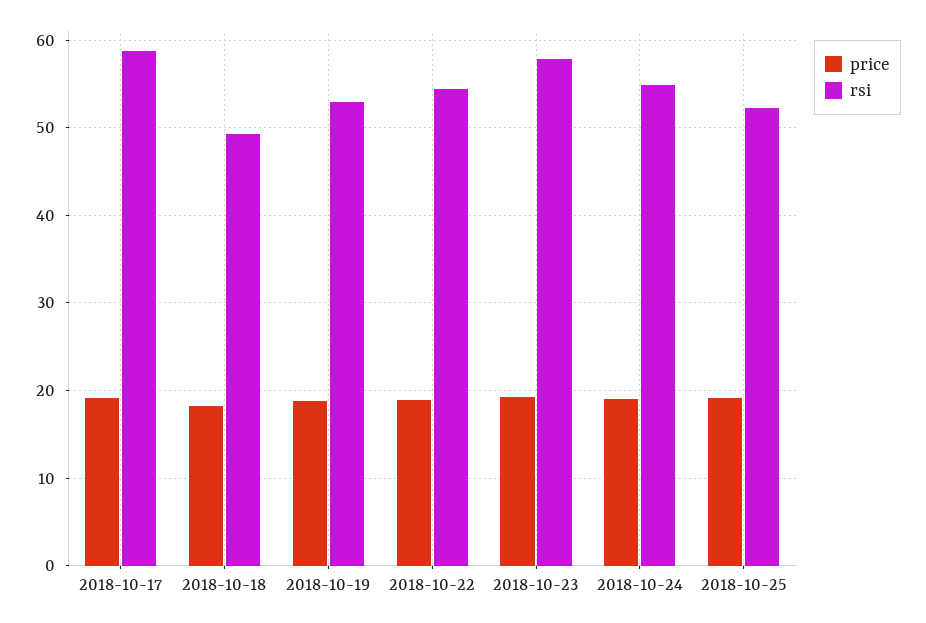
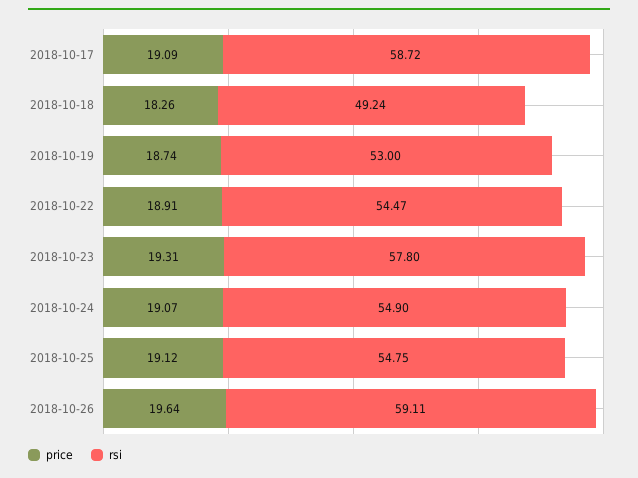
rsi, 2018-10-25: 52 -> 54.75
price, 2018-10-26: none -> 19.64
rsi, 2018-10-26: none -> 59.11

